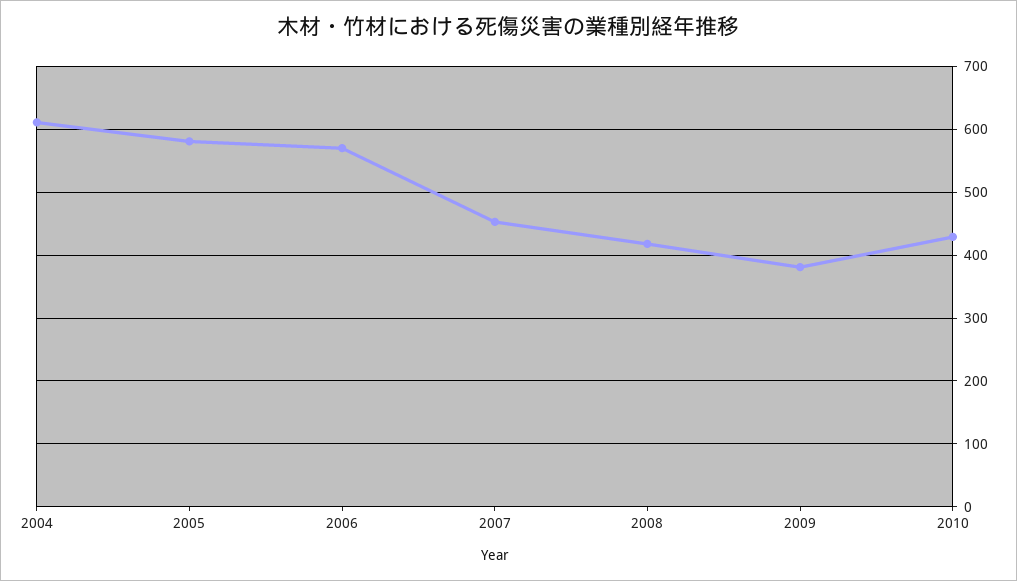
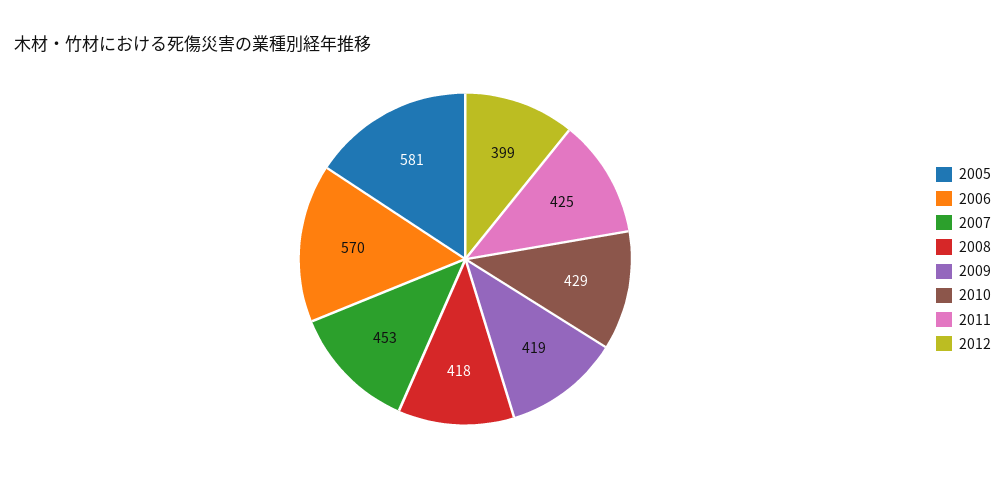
2004: 610 -> none
2009: 380 -> 419
2011: none -> 425
2012: none -> 399

